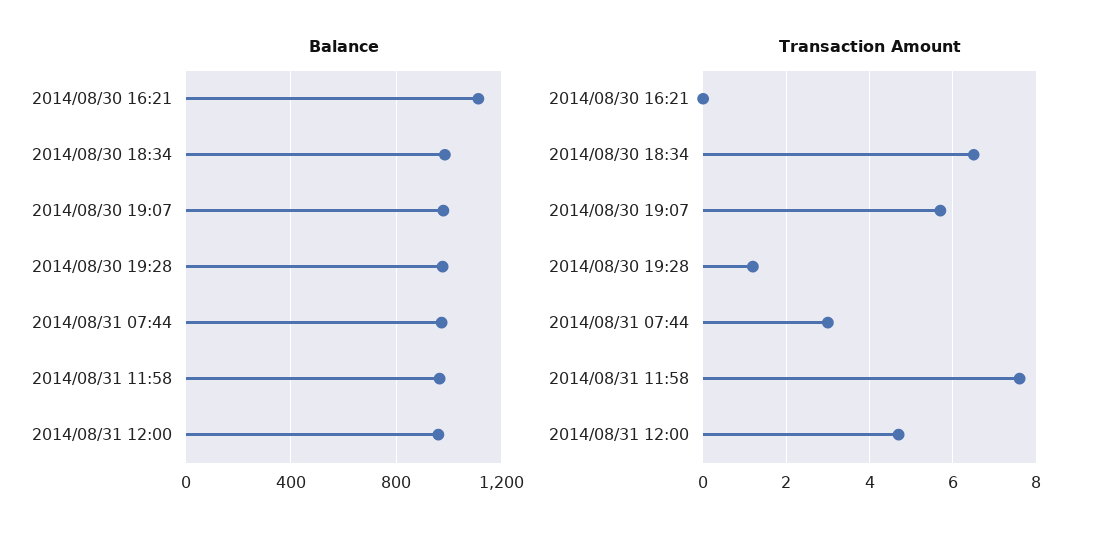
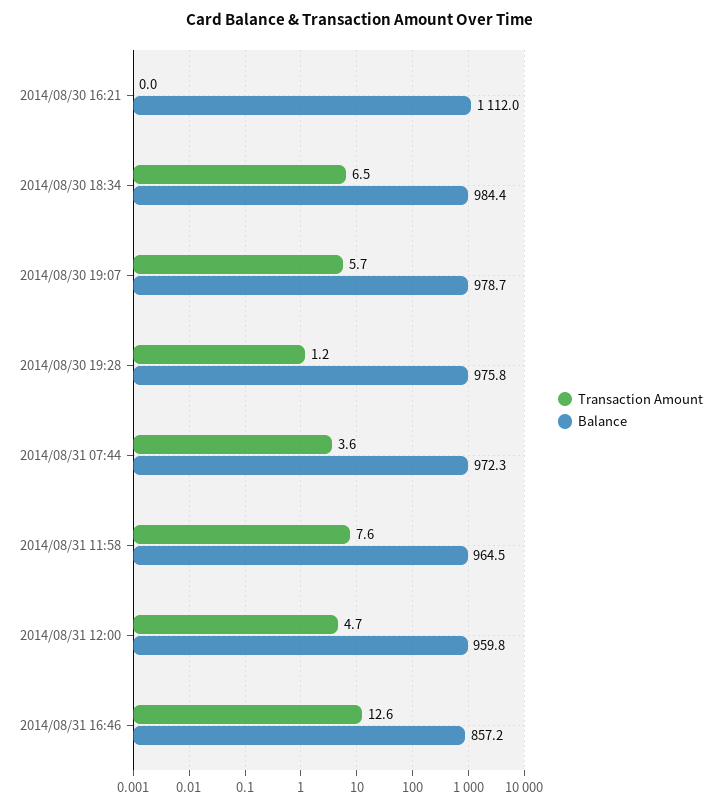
Transaction Amount, 2014/08/31 07:44: 3 -> 3.6
Transaction Amount, 2014/08/31 16:46: none -> 12.6
Balance, 2014/08/31 16:46: none -> 857.2

